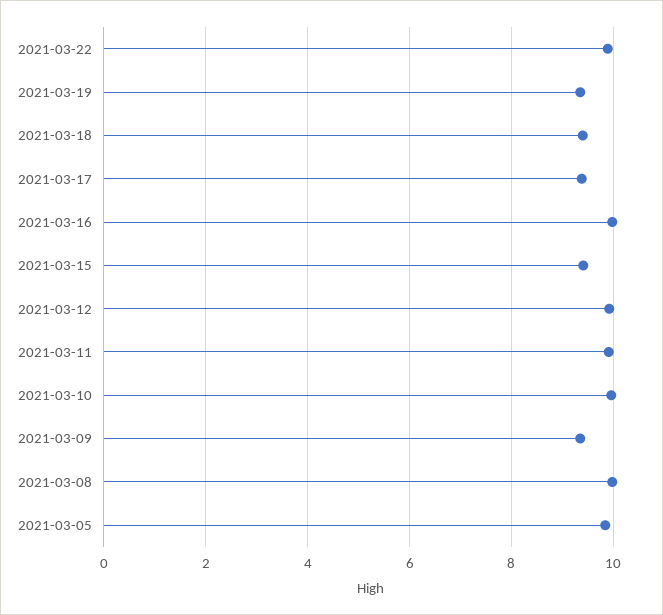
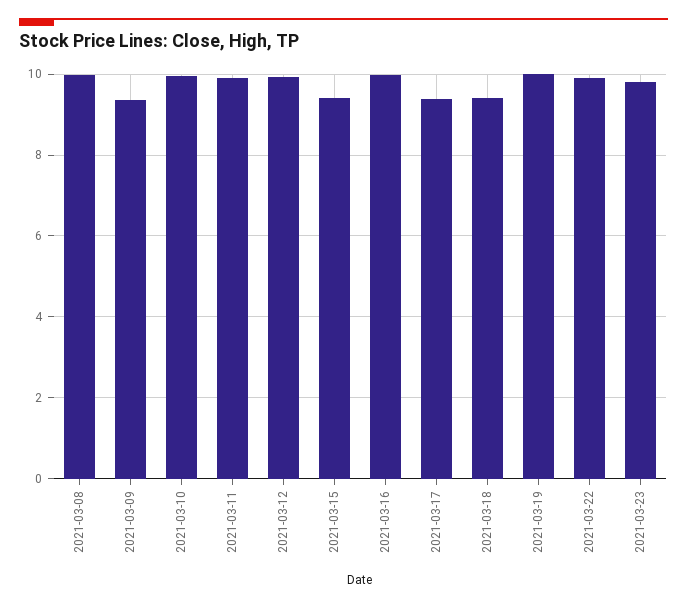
2021-03-19: 9.4 -> 10
2021-03-05: 9.8 -> none
2021-03-23: none -> 9.8

